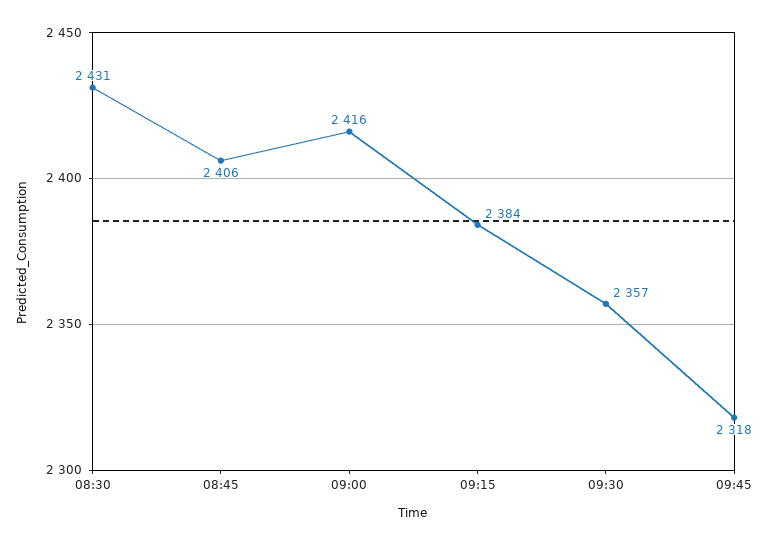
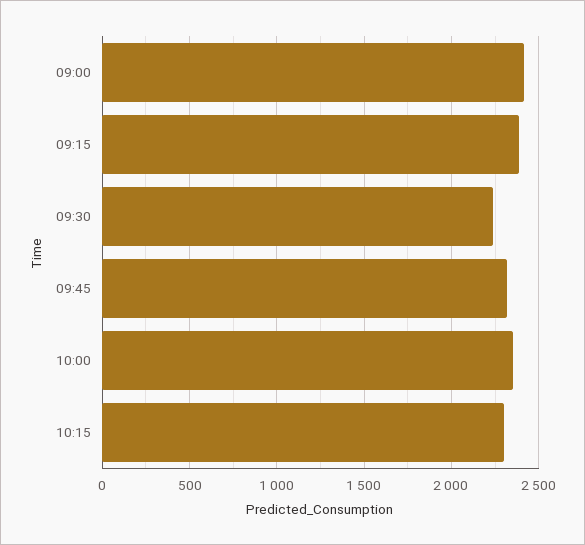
08:30: 2431 -> none
08:45: 2406 -> none
09:30: 2357 -> 2250
10:00: none -> 2350
10:15: none -> 2300

